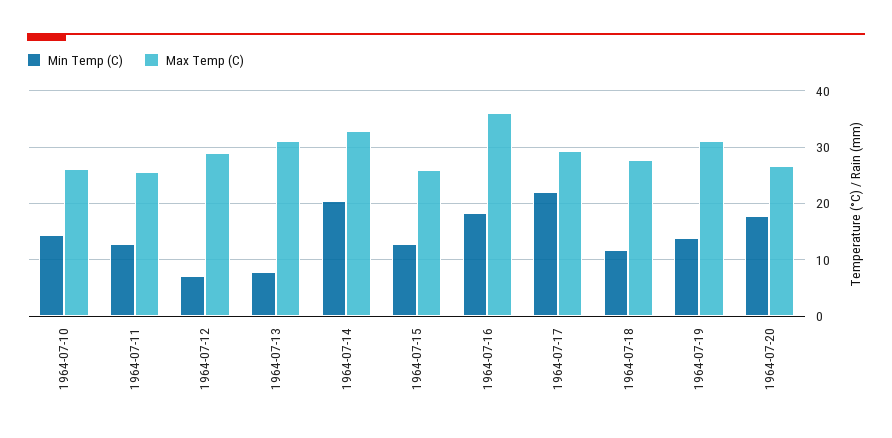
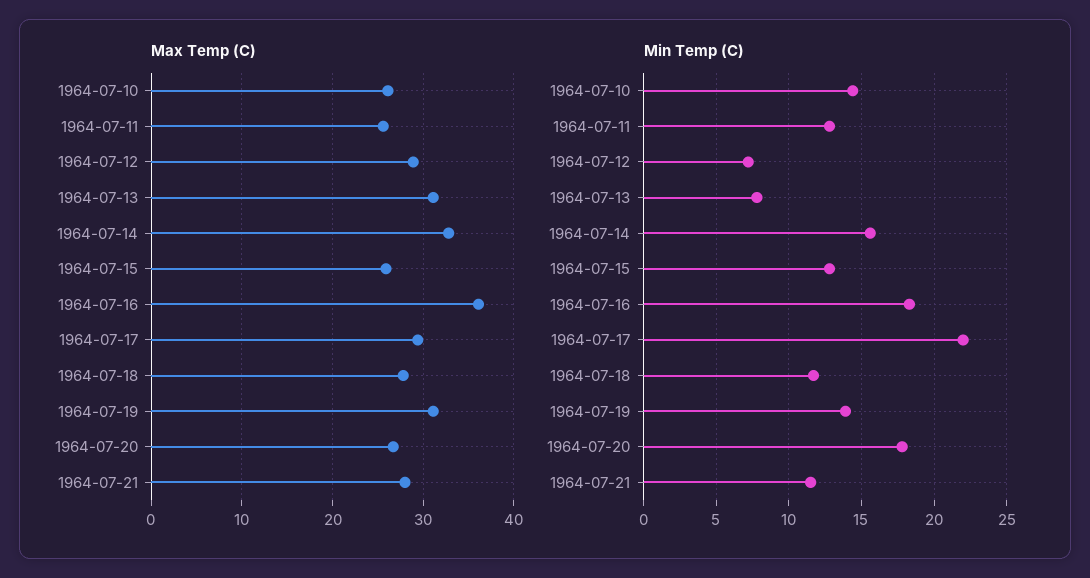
Min Temp (C), 1964-07-14: 20 -> 15.5
Max Temp (C), 1964-07-21: none -> 28
Min Temp (C), 1964-07-21: none -> 11.5

